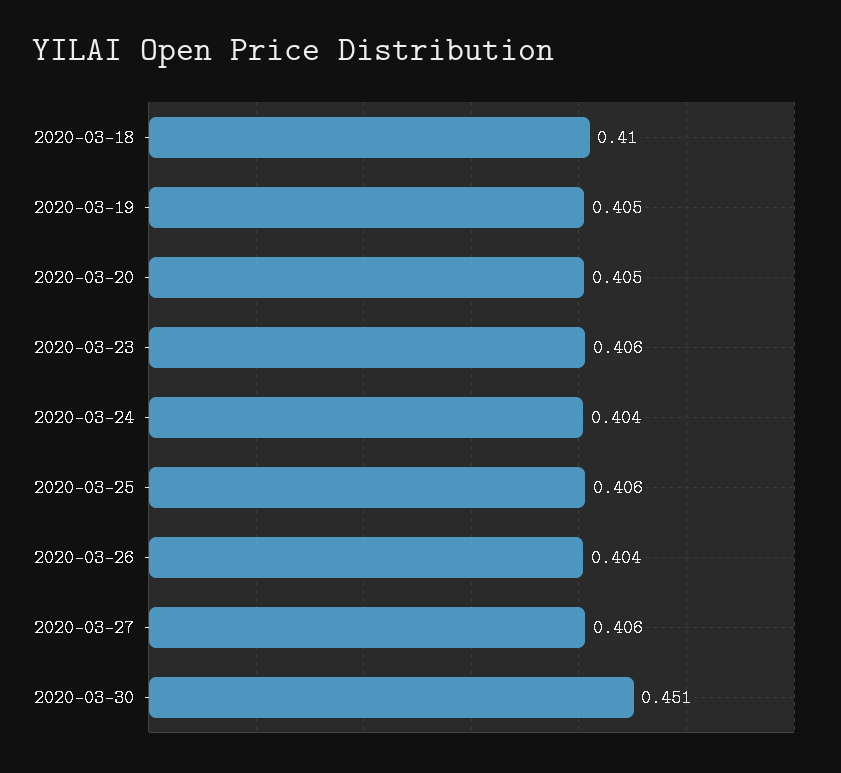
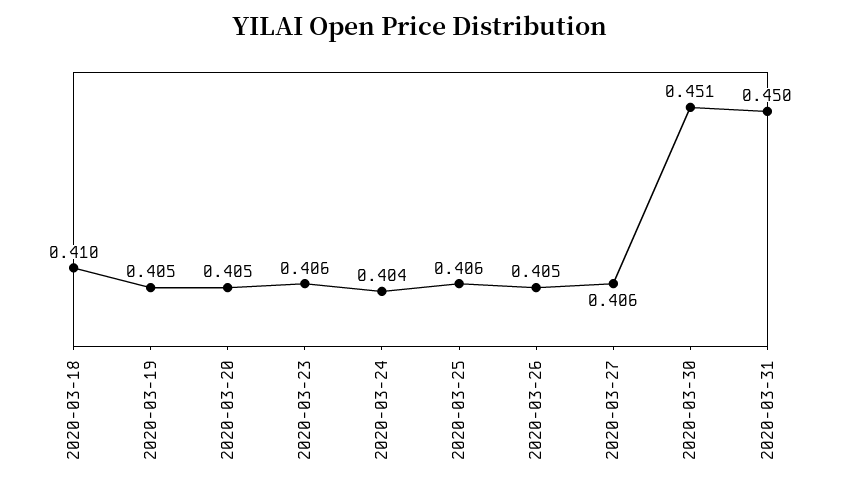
2020-03-26: 0.404 -> 0.405
2020-03-31: none -> 0.45

